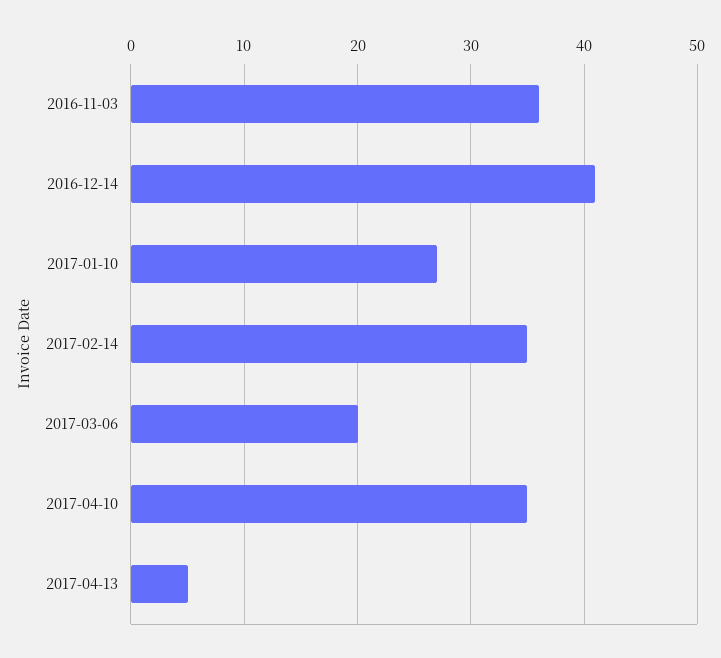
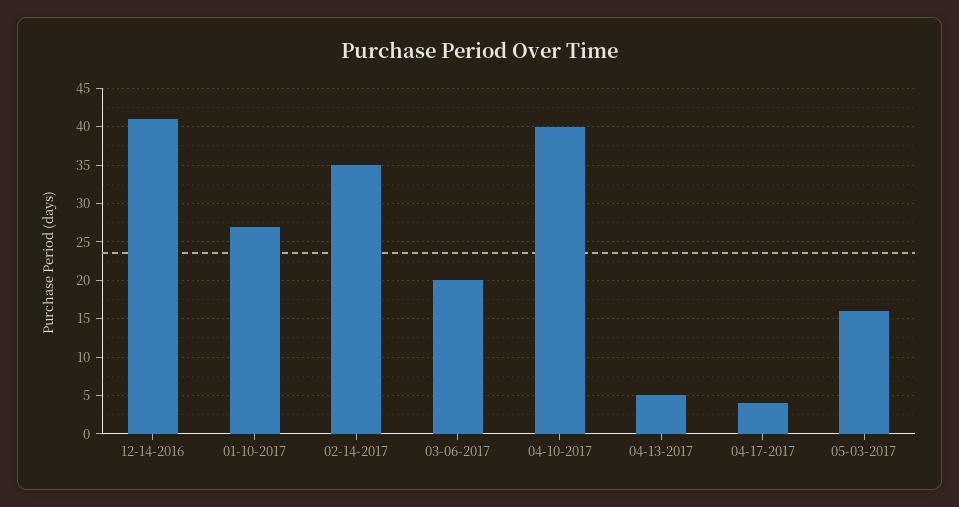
2016-11-03: 36 -> none
2017-04-10: 35 -> 40
04-17-2017: none -> 4
05-03-2017: none -> 16

